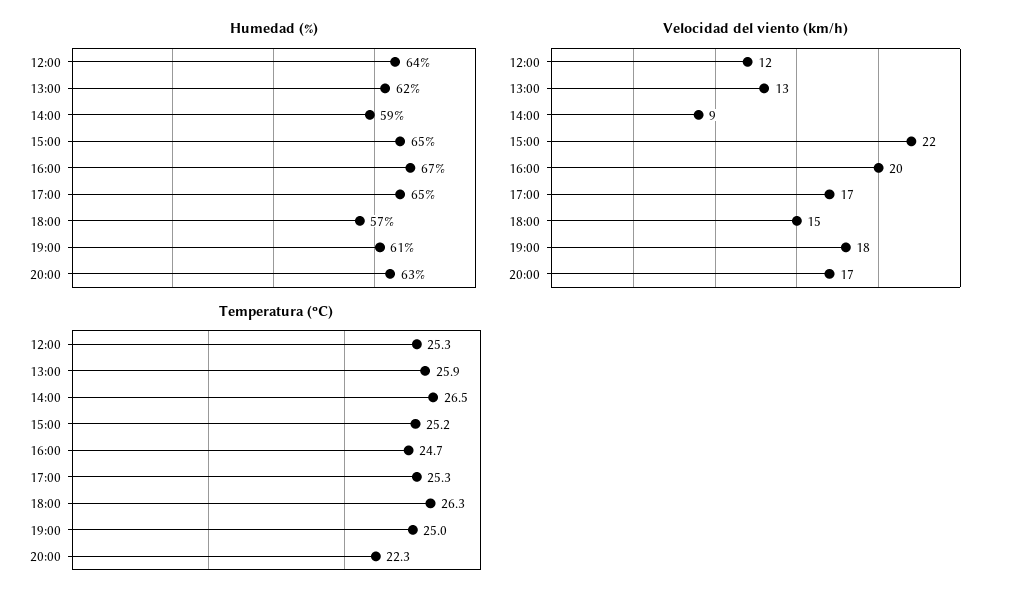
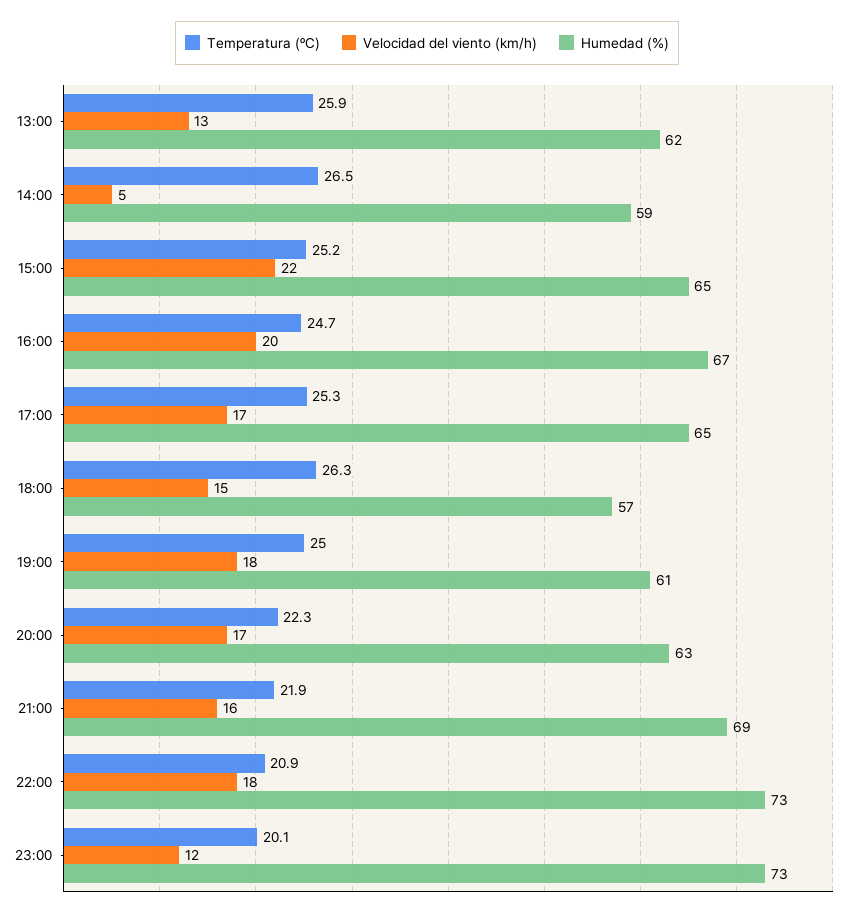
Humedad (%), 12:00: 64 -> none
Velocidad del viento (km/h), 12:00: 12 -> none
Velocidad del viento (km/h), 14:00: 9 -> 5
Temperatura (ºC), 12:00: 25.3 -> none
Temperatura (ºC), 21:00: none -> 21.9
Velocidad del viento (km/h), 21:00: none -> 16
Humedad (%), 21:00: none -> 69
Temperatura (ºC), 22:00: none -> 20.9
Velocidad del viento (km/h), 22:00: none -> 18
Humedad (%), 22:00: none -> 73
Temperatura (ºC), 23:00: none -> 20.1
Velocidad del viento (km/h), 23:00: none -> 12
Humedad (%), 23:00: none -> 73

